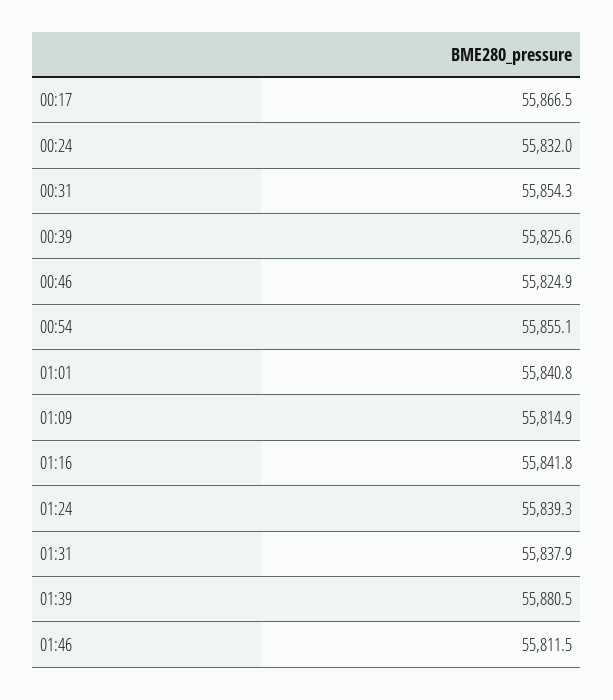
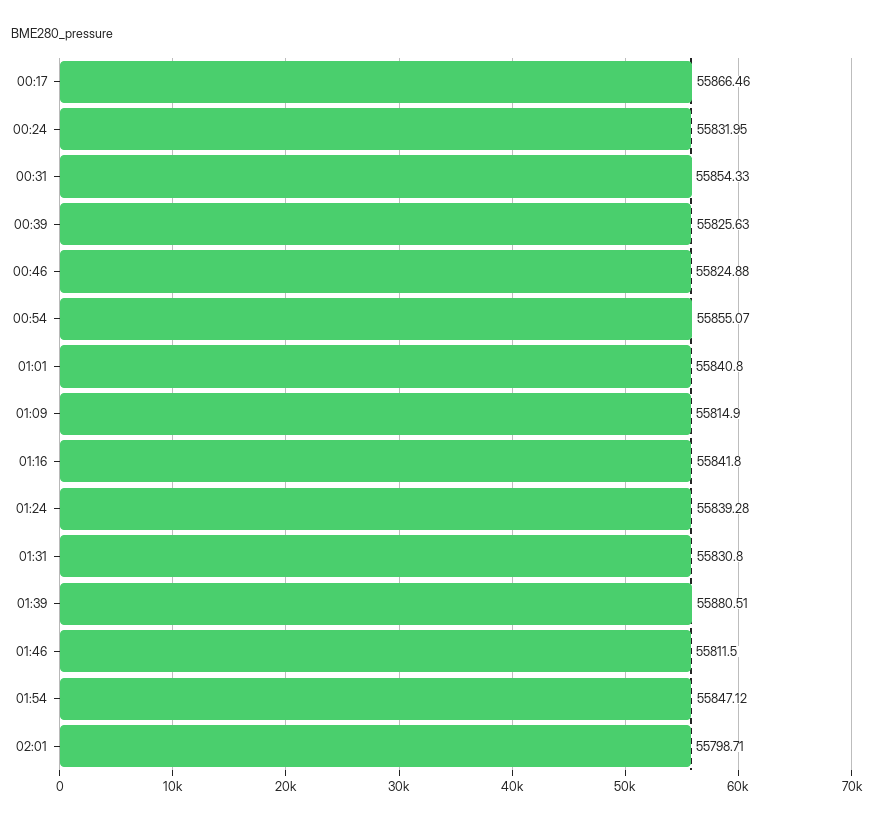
01:31: 55837.9 -> 55830.8
01:54: none -> 55847.12
02:01: none -> 55798.71

